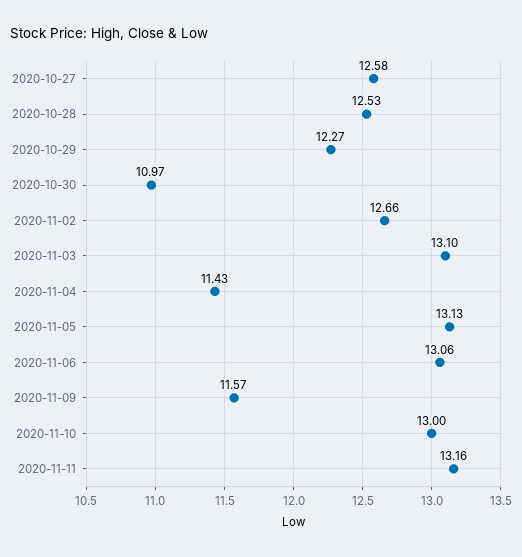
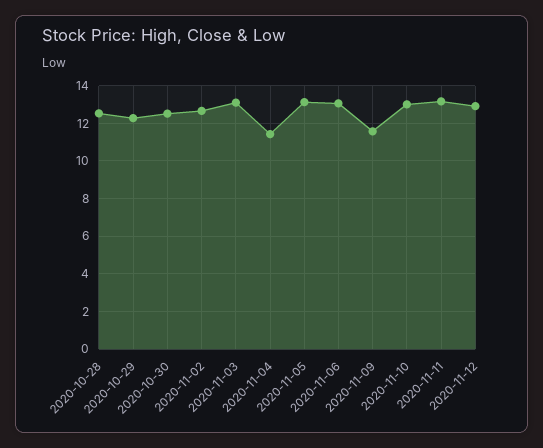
2020-10-27: 12.58 -> none
2020-10-30: 10.97 -> 12.5
2020-11-12: none -> 13

